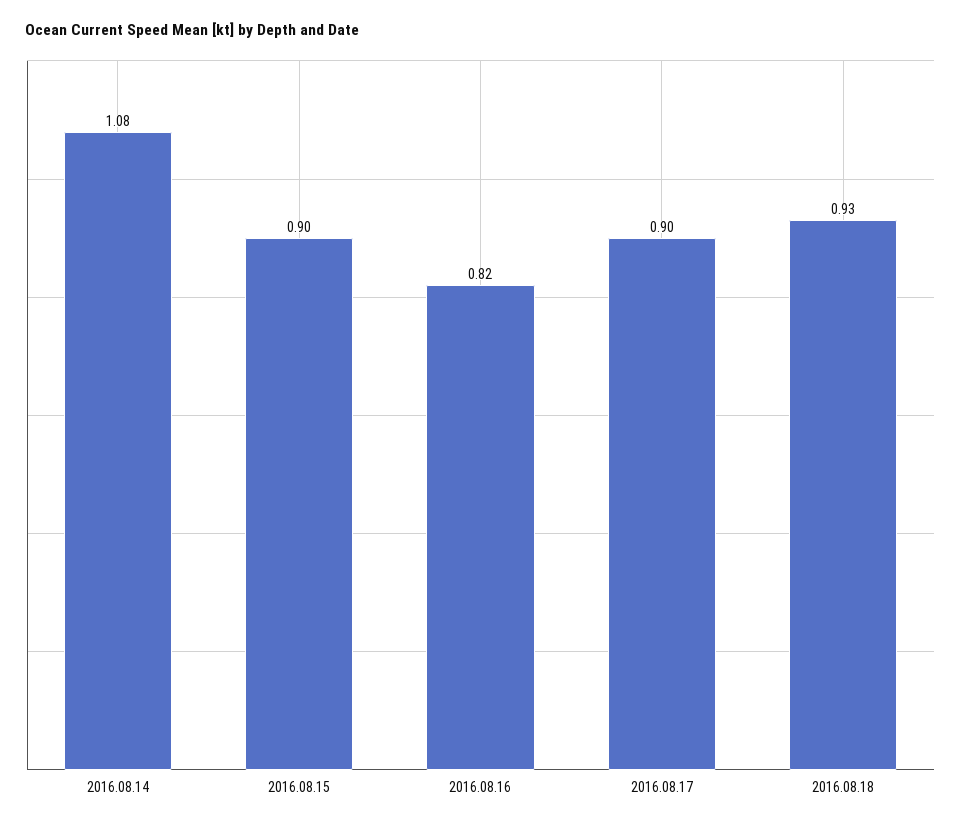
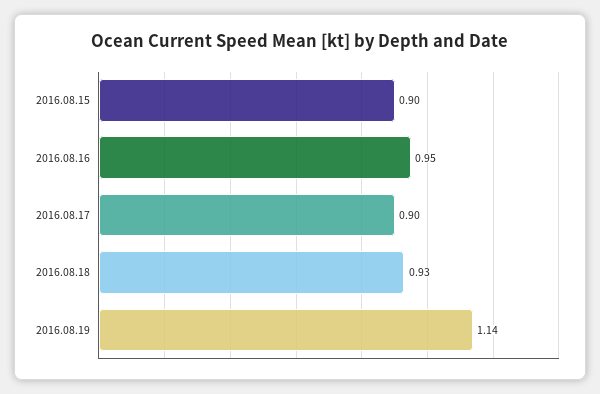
2016.08.14: 1.08 -> none
2016.08.16: 0.82 -> 0.95
2016.08.19: none -> 1.14

